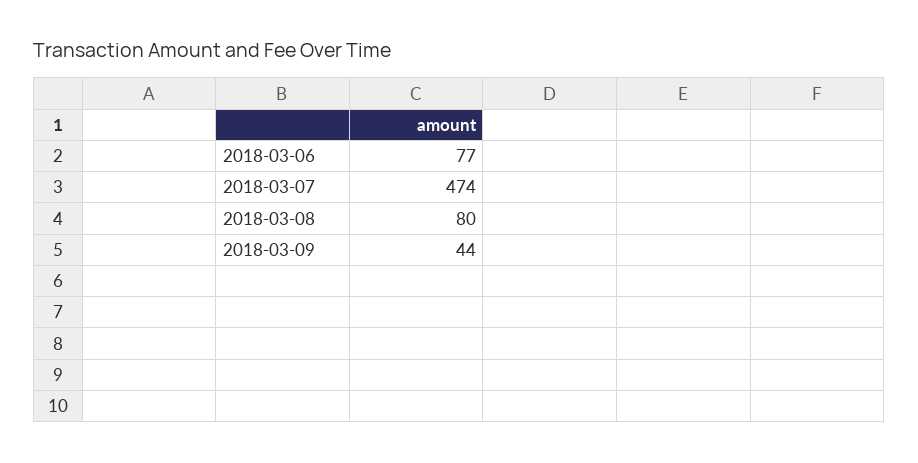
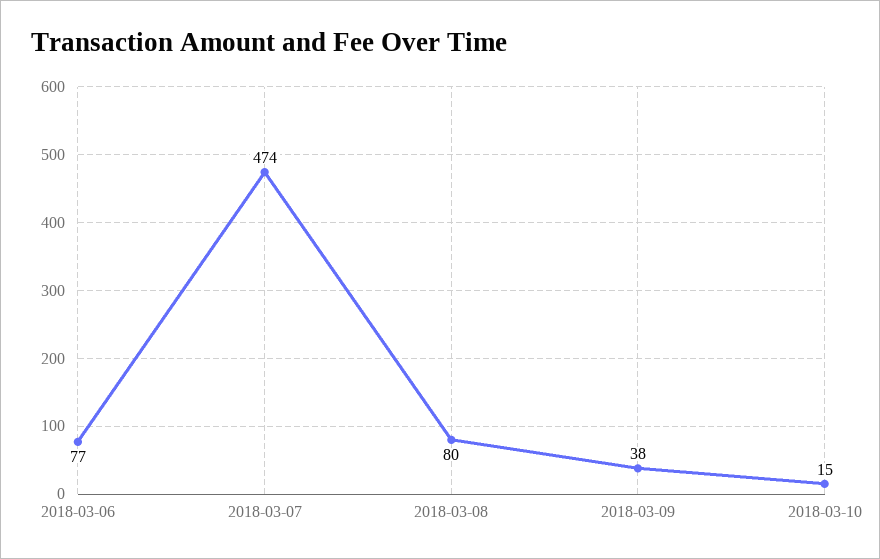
2018-03-09: 44 -> 38
2018-03-10: none -> 15

